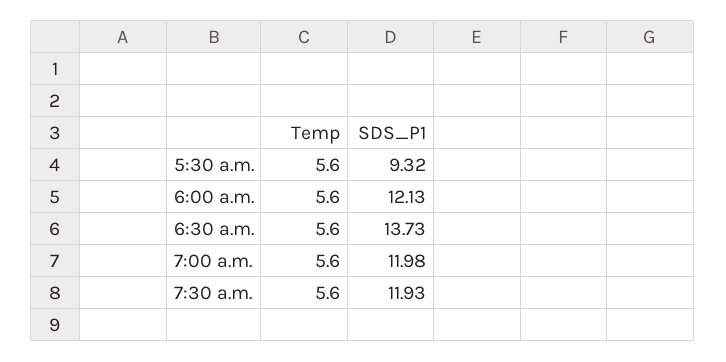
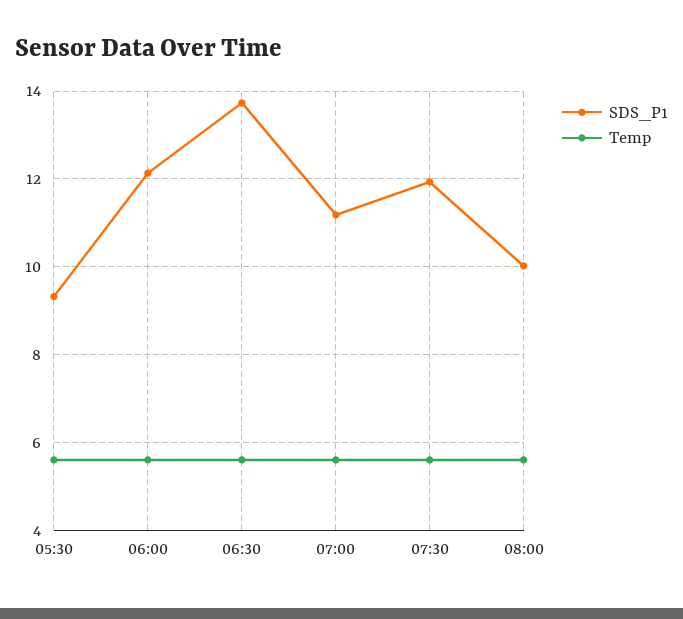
SDS_P1, 7:00 a.m.: 11.98 -> 11.2
SDS_P1, 08:00: none -> 10
Temp, 08:00: none -> 5.6

